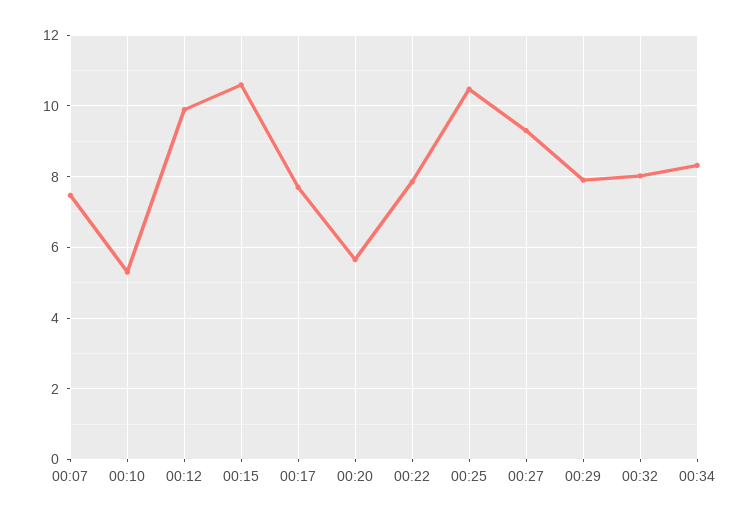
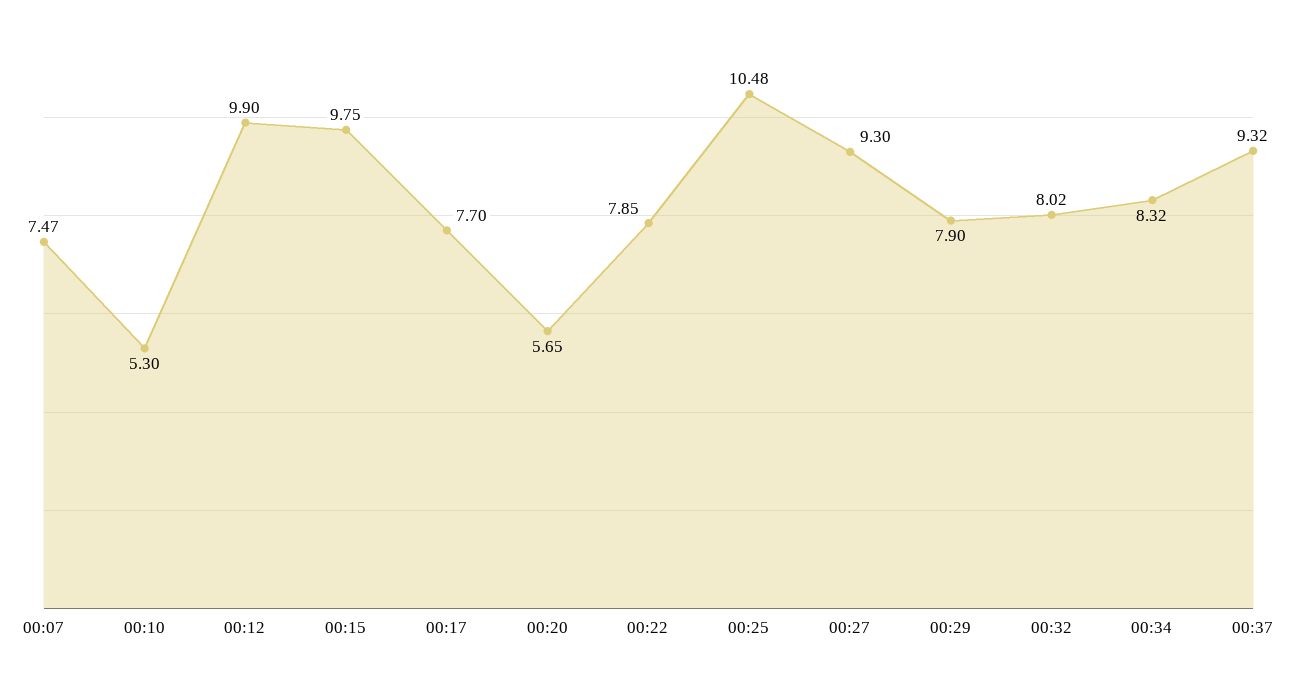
00:15: 10.6 -> 9.75
00:37: none -> 9.32

